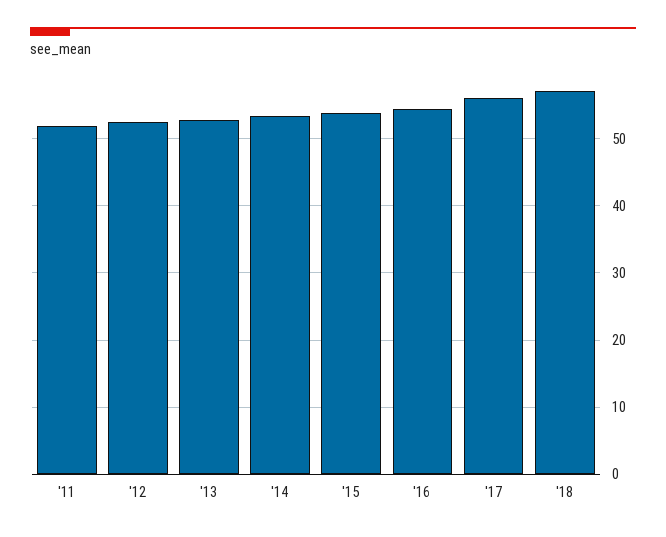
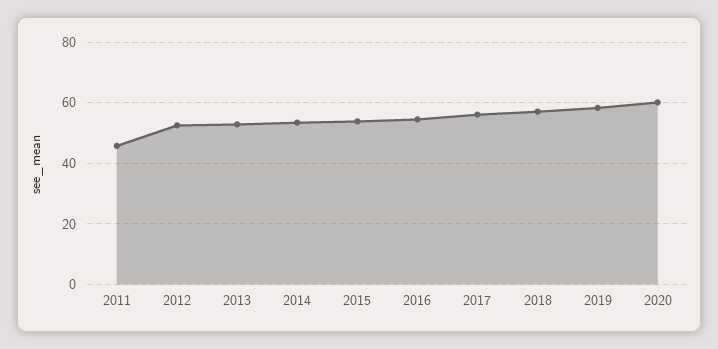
'11: 52 -> 46
2019: none -> 58
2020: none -> 60

